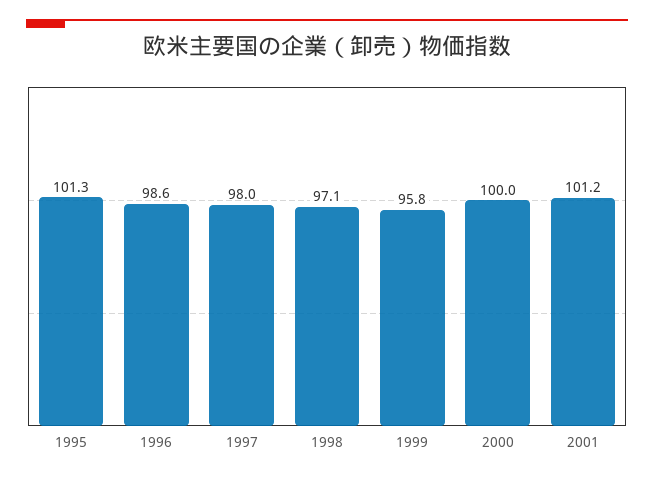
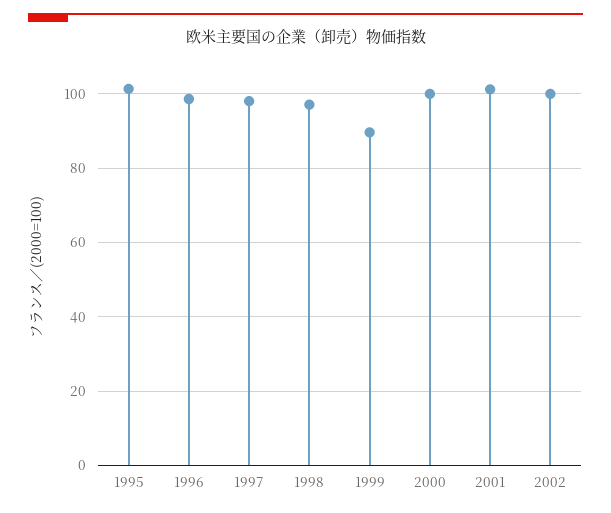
1999: 95.8 -> 90
2002: none -> 100

